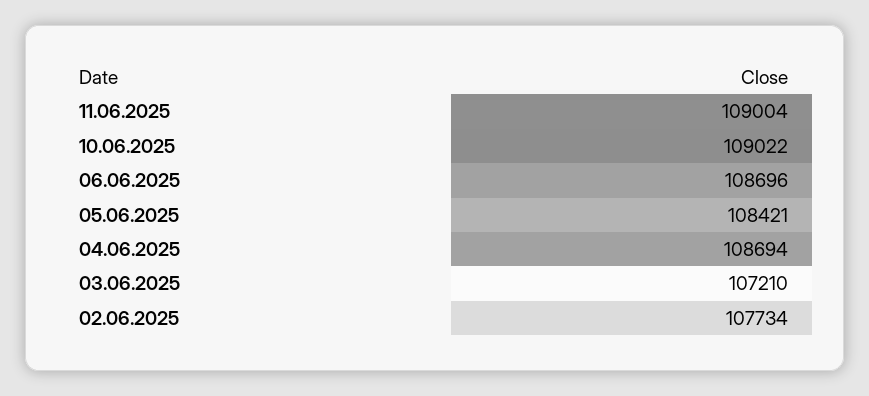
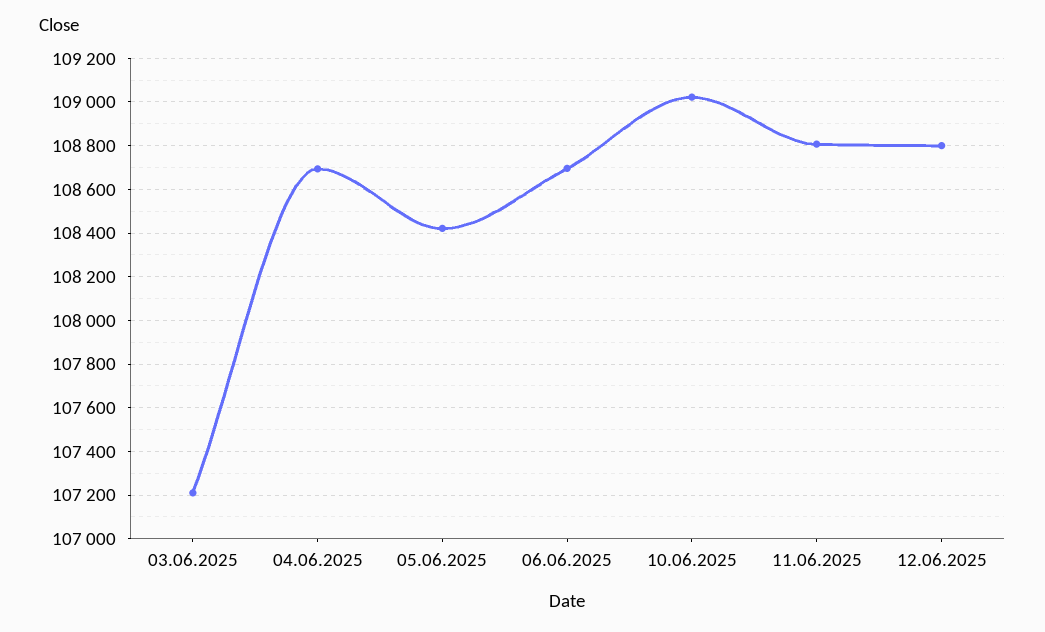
11.06.2025: 109004 -> 108800
02.06.2025: 107734 -> none
12.06.2025: none -> 108800

